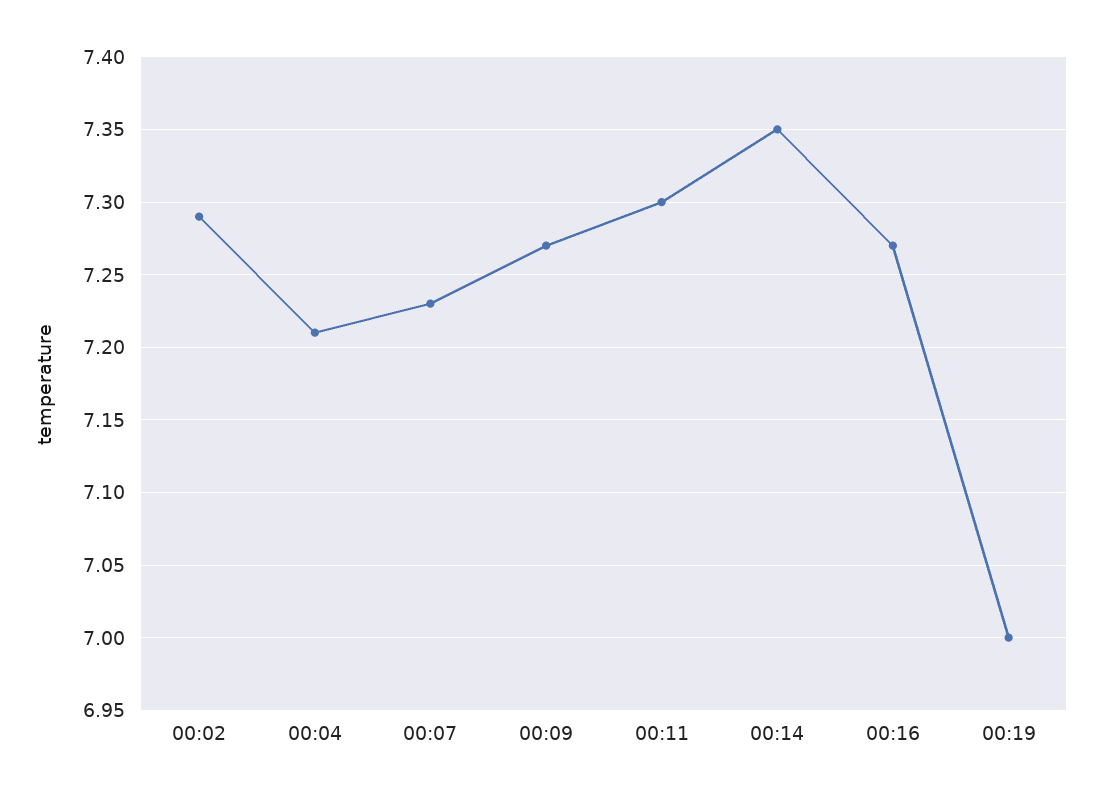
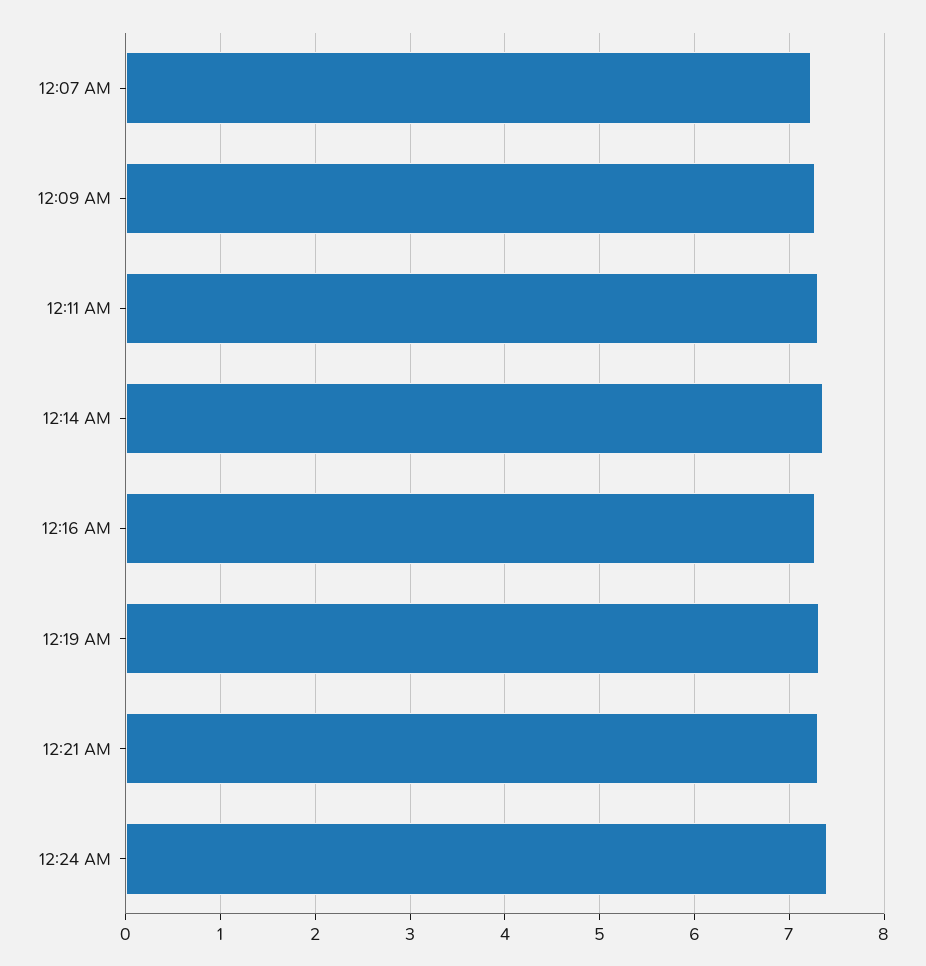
00:02: 7.29 -> none
00:04: 7.21 -> none
00:19: 7 -> 7.3
12:21 AM: none -> 7.3
12:24 AM: none -> 7.4

